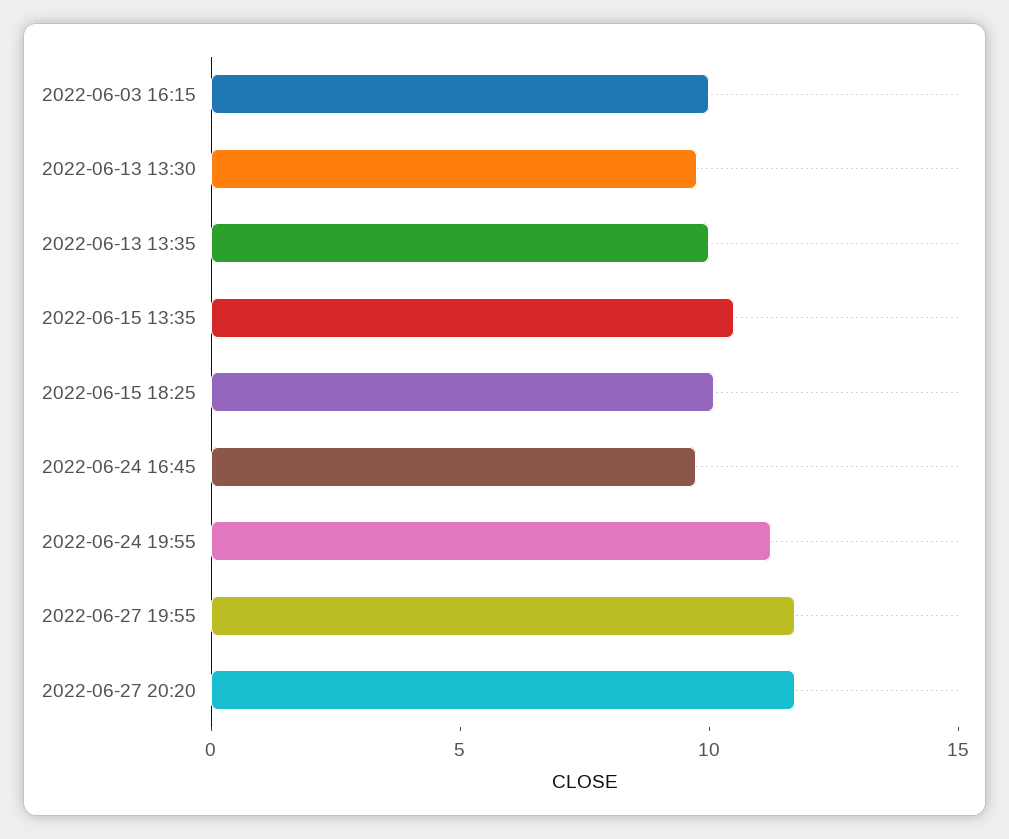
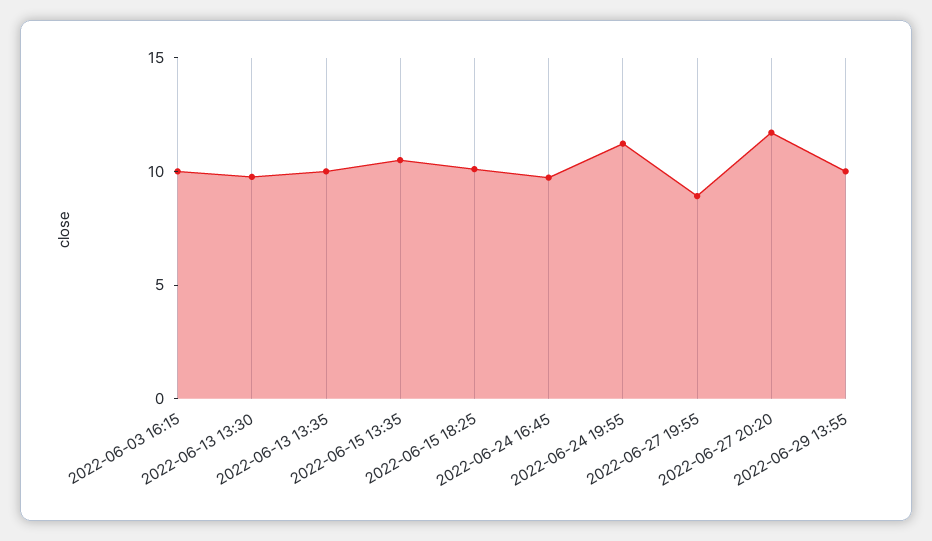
2022-06-27 19:55: 12 -> 9
2022-06-29 13:55: none -> 10

